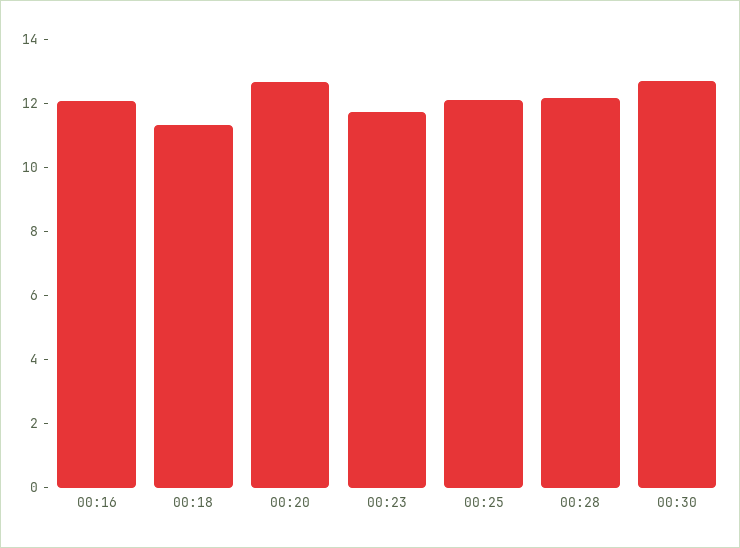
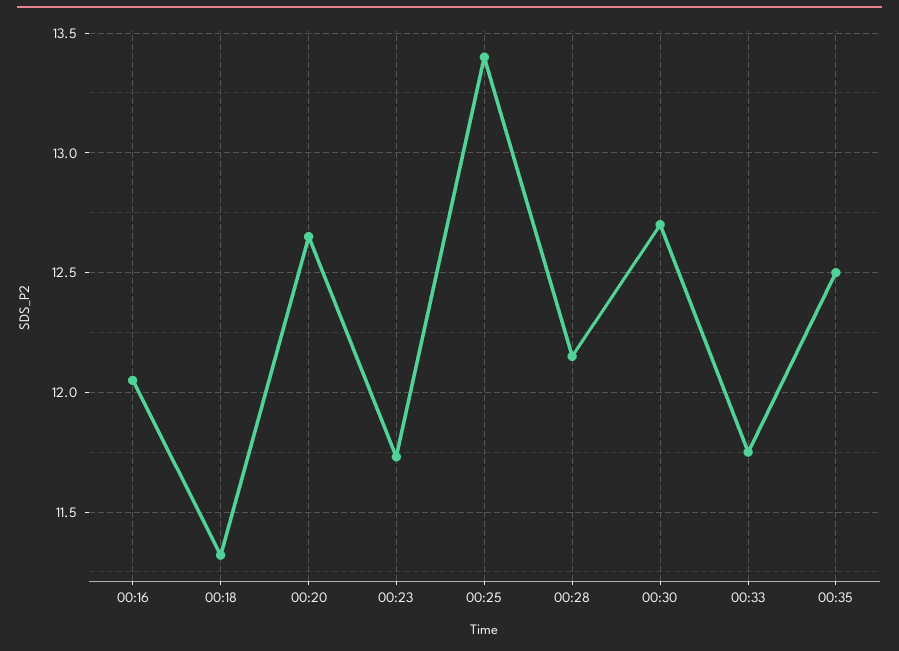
00:25: 12 -> 13.4
00:33: none -> 11.75
00:35: none -> 12.5

